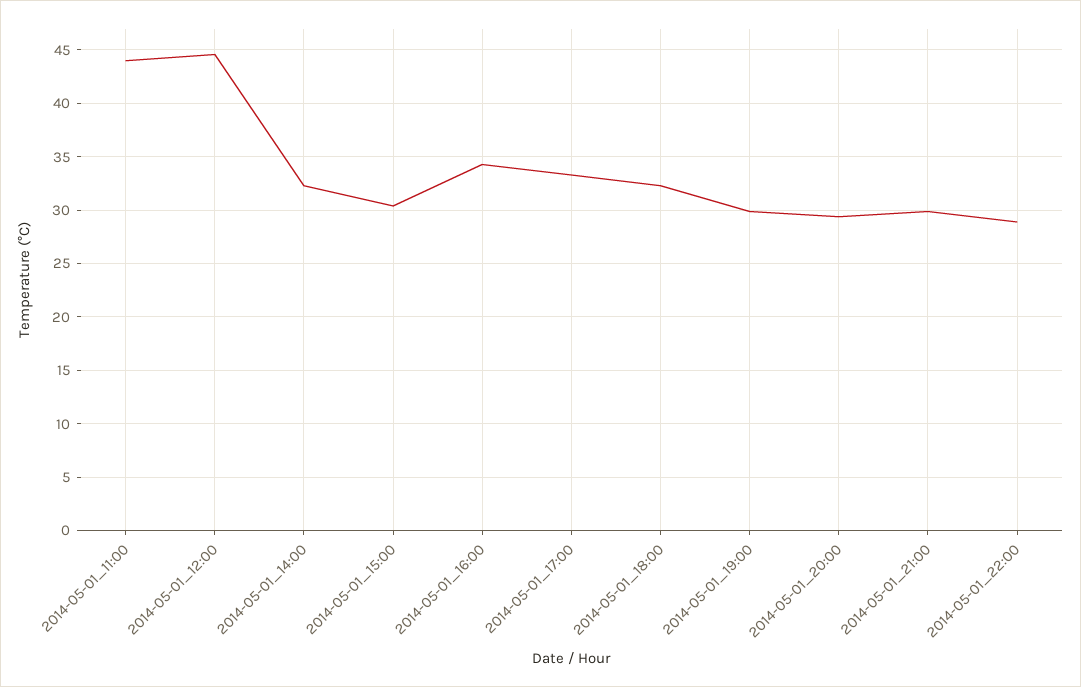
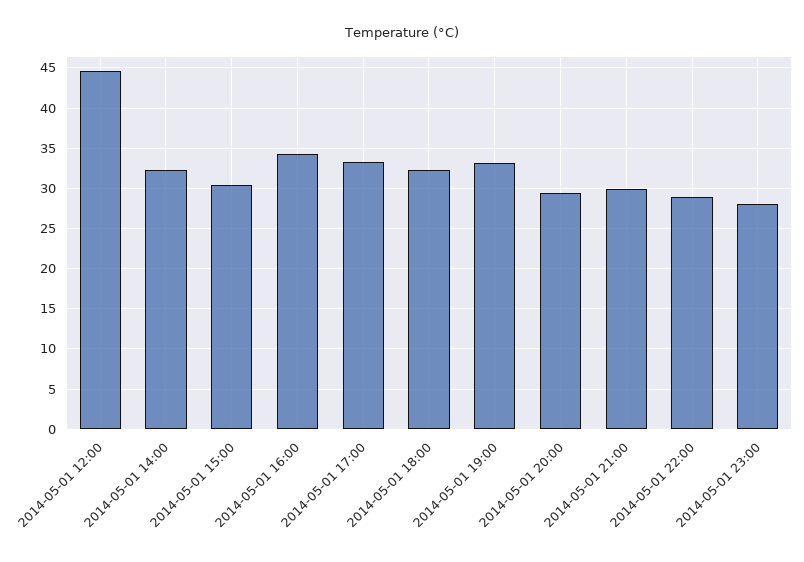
2014-05-01_11:00: 44 -> none
2014-05-01_19:00: 30 -> 33
2014-05-01 23:00: none -> 28

